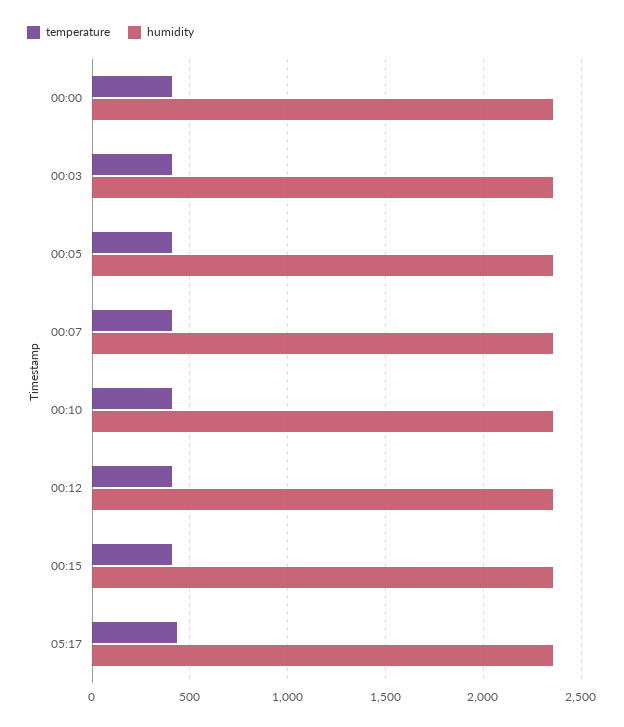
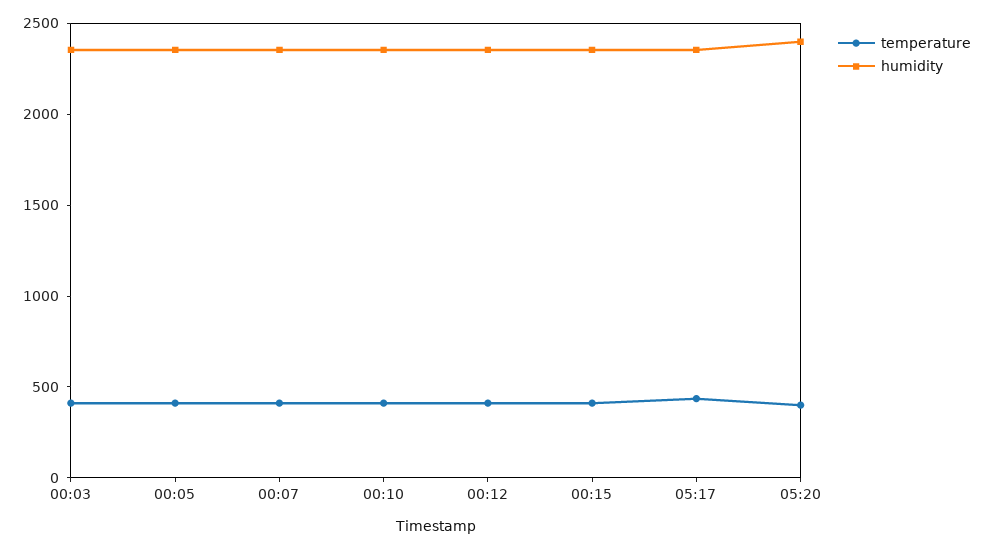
temperature, 00:00: 400 -> none
humidity, 00:00: 2350 -> none
temperature, 05:20: none -> 400
humidity, 05:20: none -> 2400

